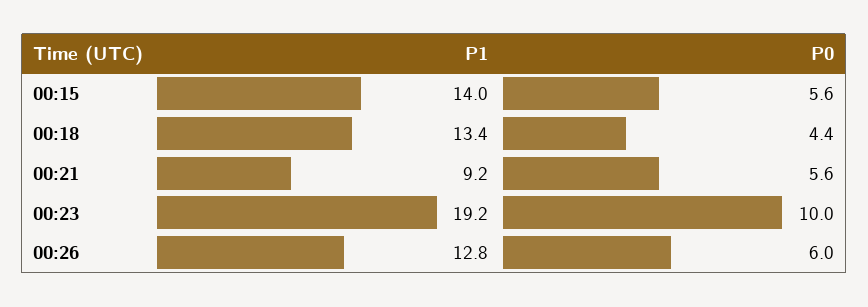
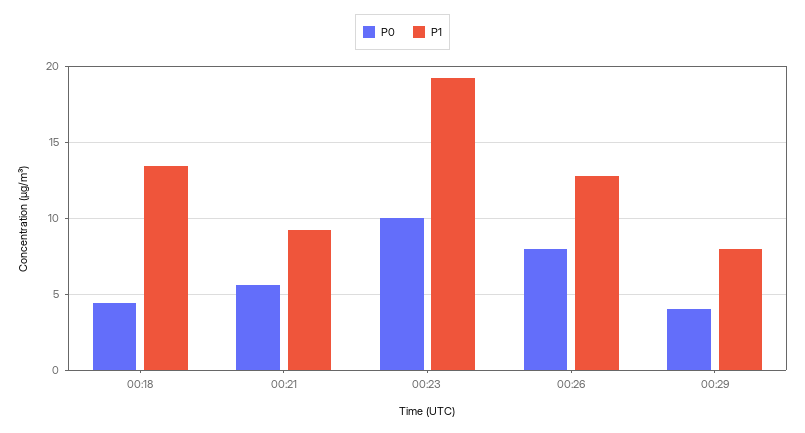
P1, 00:15: 14 -> none
P0, 00:15: 5.6 -> none
P0, 00:26: 6 -> 8
P0, 00:29: none -> 4
P1, 00:29: none -> 8

